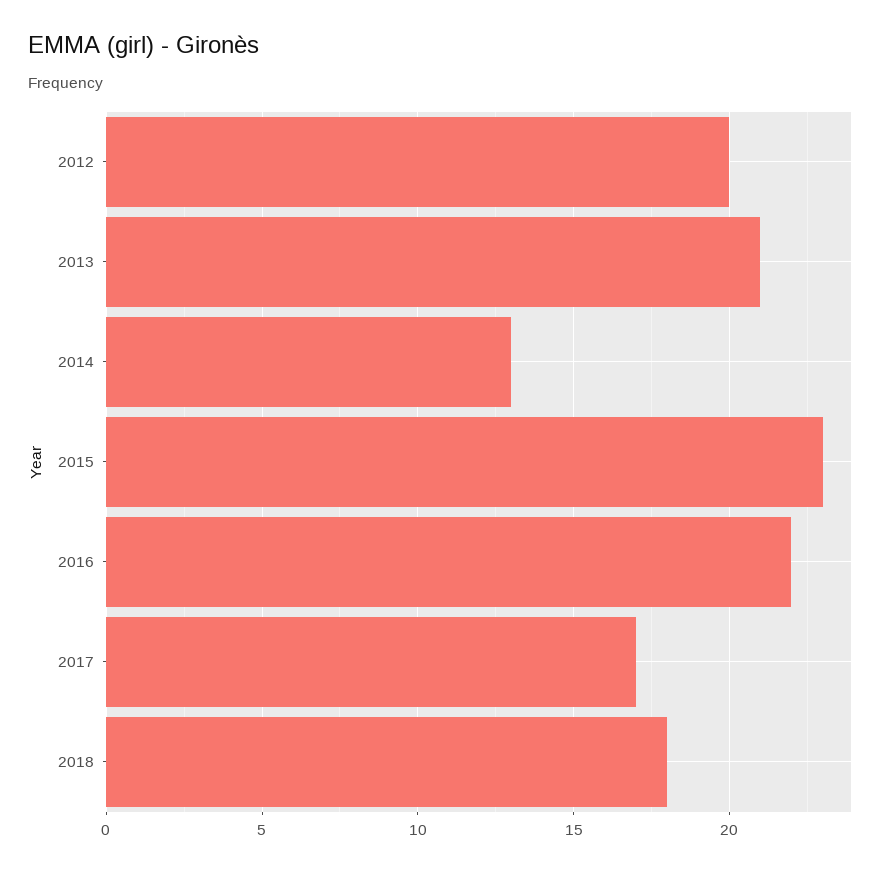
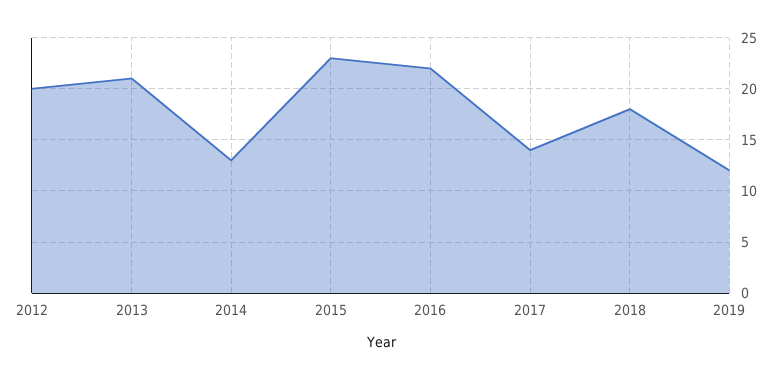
2017: 17 -> 14
2019: none -> 12

